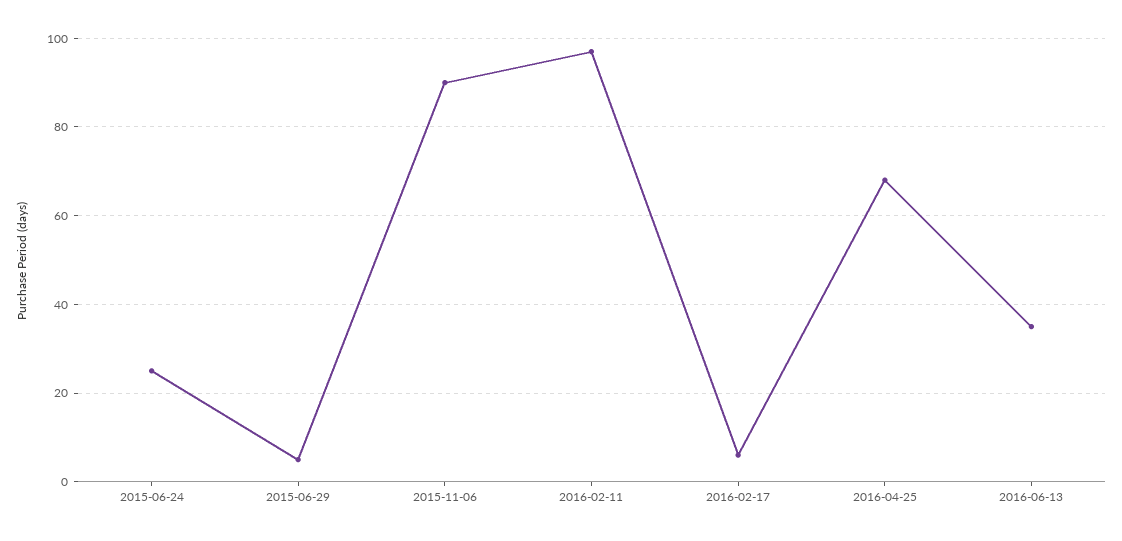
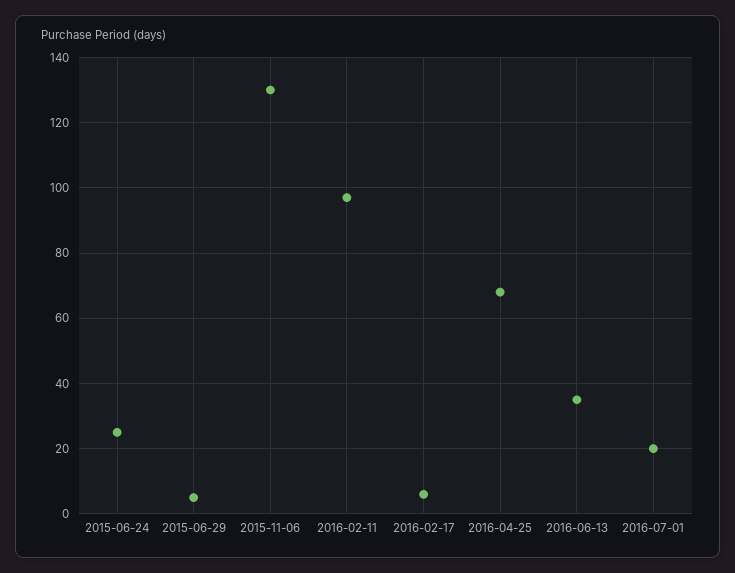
2015-11-06: 90 -> 130
2016-07-01: none -> 20

